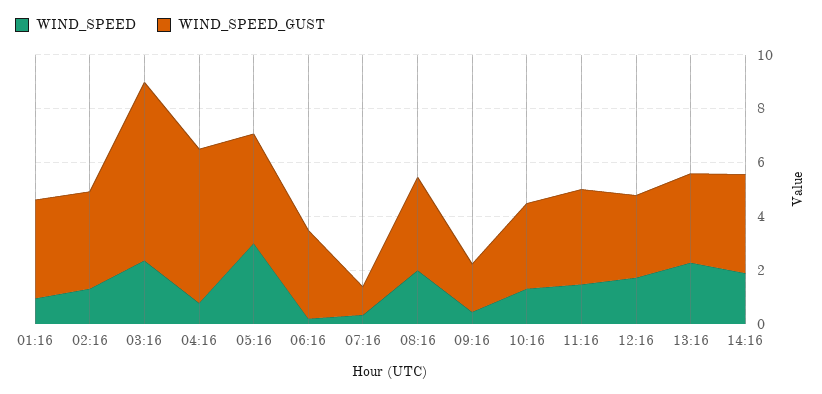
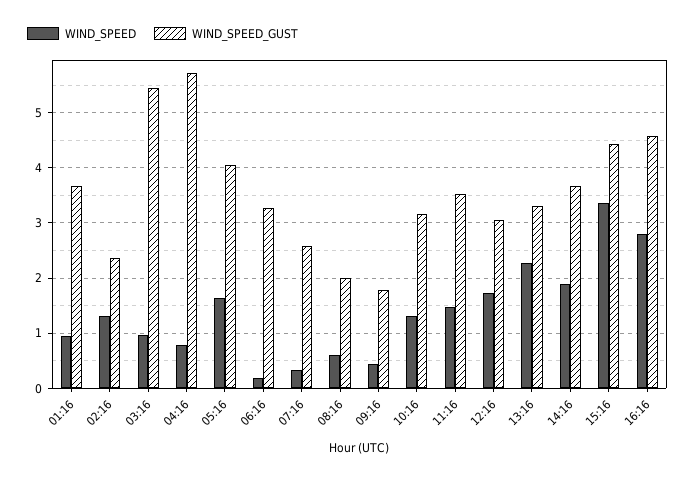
WIND_SPEED_GUST, 02:16: 3.5 -> 2.4
WIND_SPEED, 03:16: 2.5 -> 1
WIND_SPEED_GUST, 03:16: 6.5 -> 5.4
WIND_SPEED, 05:16: 3 -> 1.6
WIND_SPEED_GUST, 07:16: 1 -> 2.6
WIND_SPEED, 08:16: 2 -> 0.6
WIND_SPEED_GUST, 08:16: 3.5 -> 2
WIND_SPEED, 15:16: none -> 3.4
WIND_SPEED_GUST, 15:16: none -> 4.4
WIND_SPEED, 16:16: none -> 2.8
WIND_SPEED_GUST, 16:16: none -> 4.6

